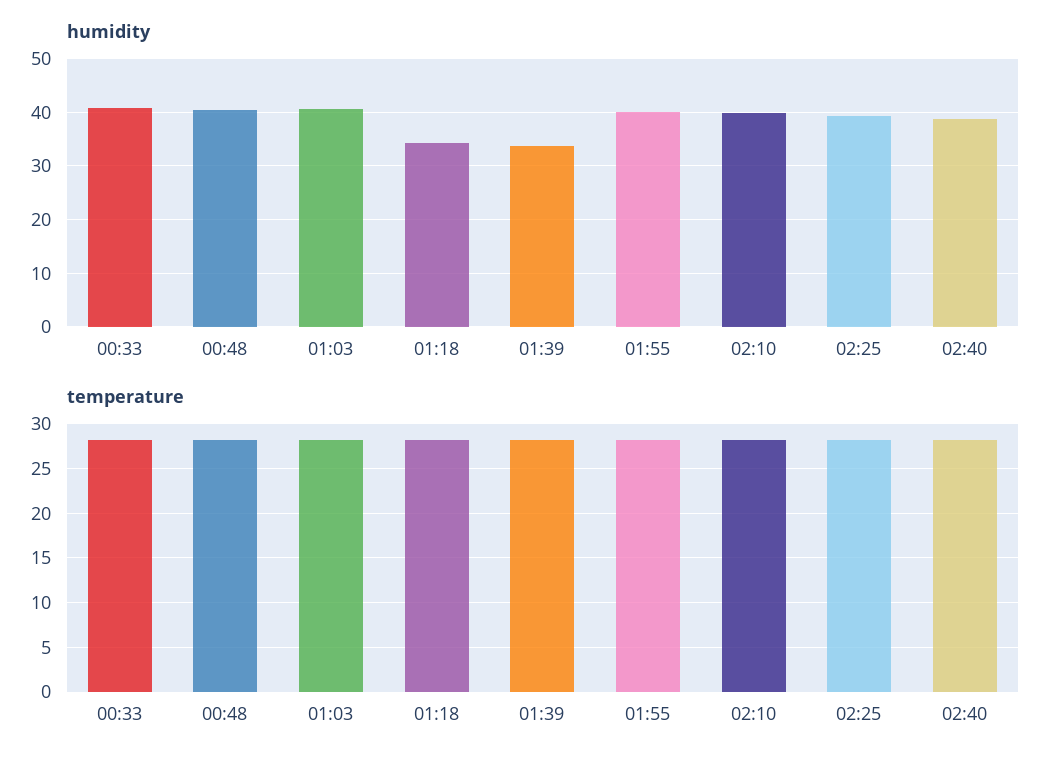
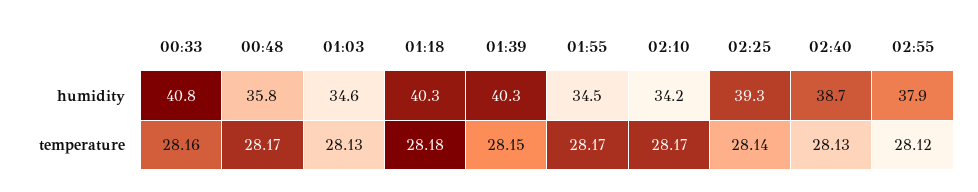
humidity, 00:48: 40 -> 35.8
humidity, 01:03: 40 -> 34.6
humidity, 01:18: 34 -> 40.3
humidity, 01:39: 34 -> 40.3
humidity, 01:55: 40 -> 34.5
humidity, 02:10: 40 -> 34.2
humidity, 02:55: none -> 37.9
temperature, 02:55: none -> 28.12

